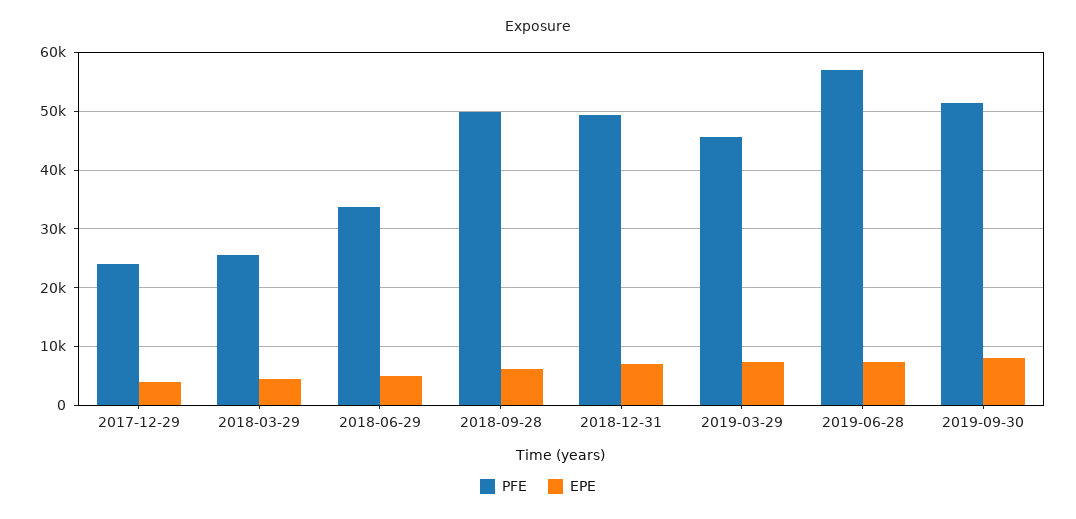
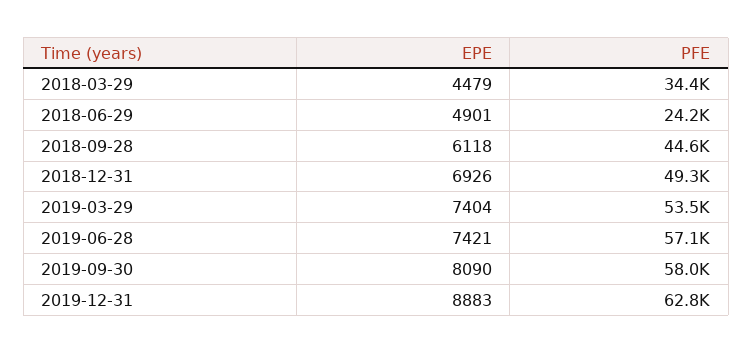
PFE, 2017-12-29: 24000 -> none
EPE, 2017-12-29: 4000 -> none
PFE, 2018-03-29: 26000 -> 34400
PFE, 2018-06-29: 34000 -> 24200
PFE, 2018-09-28: 50000 -> 44600
PFE, 2019-03-29: 46000 -> 53500
PFE, 2019-09-30: 52000 -> 58000
EPE, 2019-12-31: none -> 8883
PFE, 2019-12-31: none -> 62800

